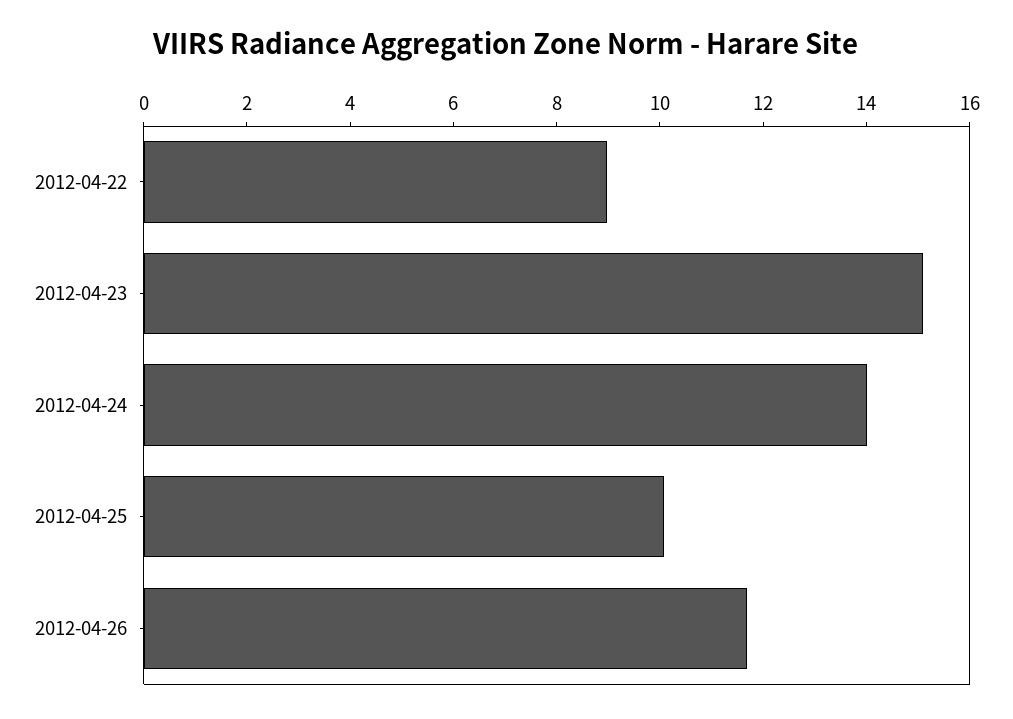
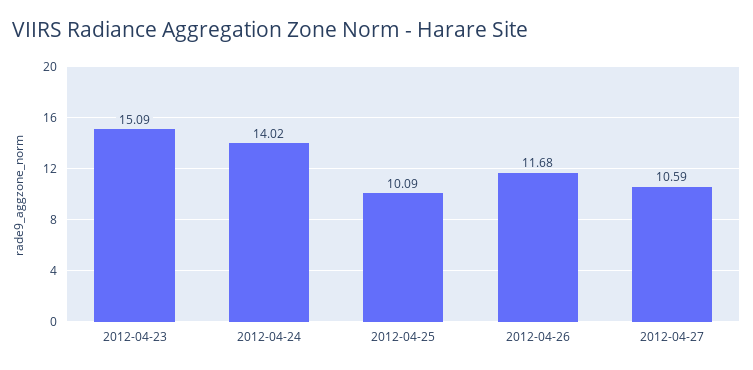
2012-04-22: 9 -> none
2012-04-27: none -> 10.59

